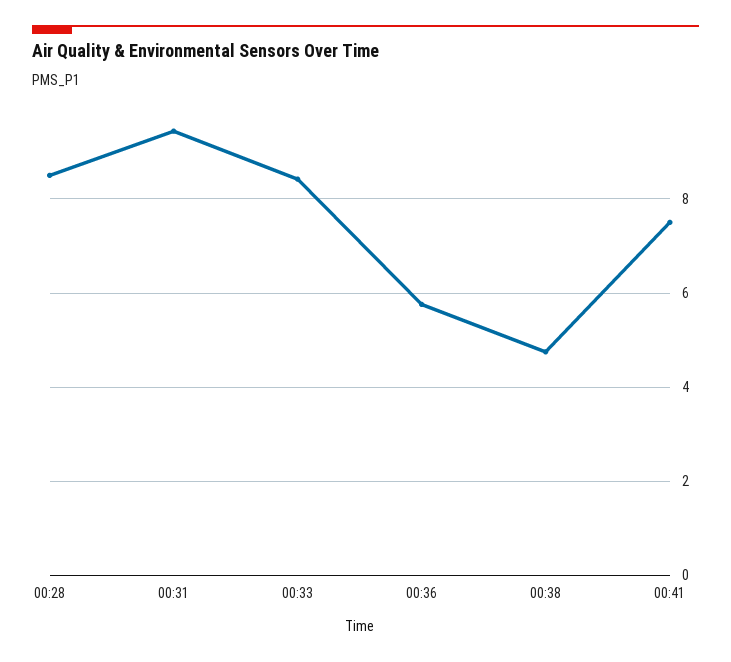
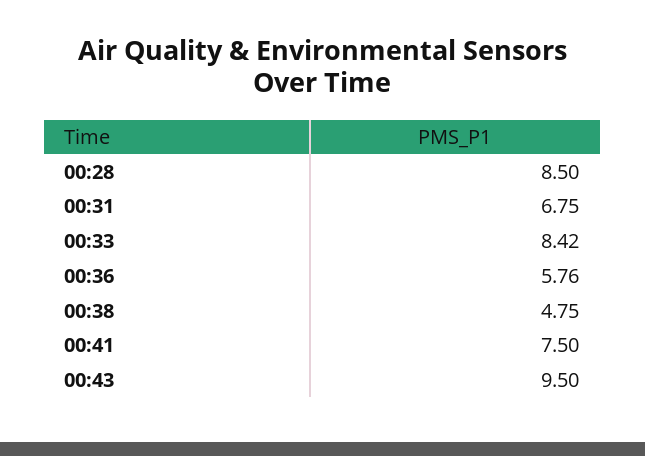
00:31: 9.4 -> 6.75
00:43: none -> 9.5

